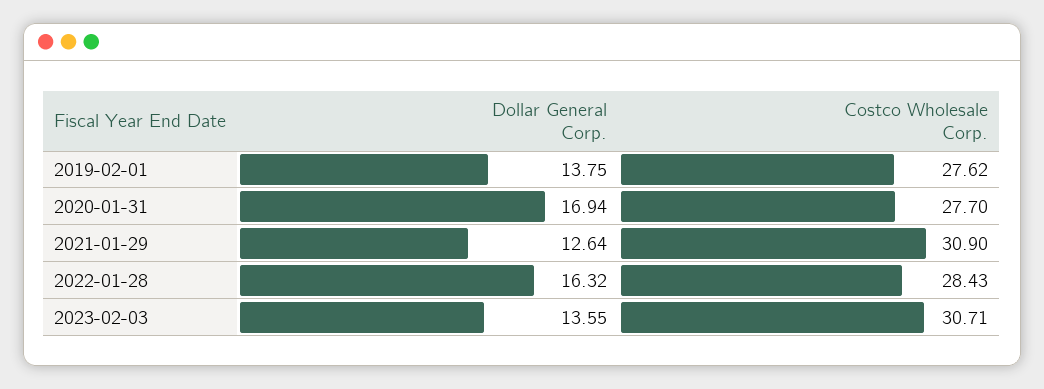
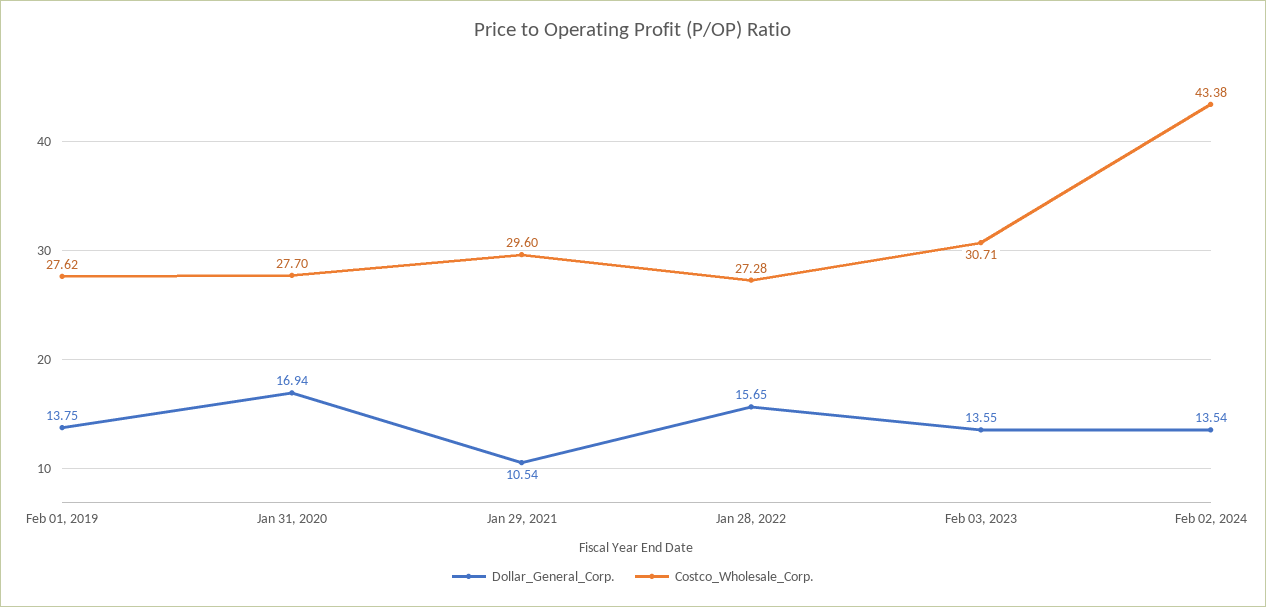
Dollar General Corp., 2021-01-29: 12.64 -> 10.54
Costco Wholesale Corp., 2021-01-29: 30.9 -> 29.6
Dollar General Corp., 2022-01-28: 16.32 -> 15.65
Costco Wholesale Corp., 2022-01-28: 28.43 -> 27.28
Dollar General Corp., Feb 02, 2024: none -> 13.54
Costco Wholesale Corp., Feb 02, 2024: none -> 43.38

